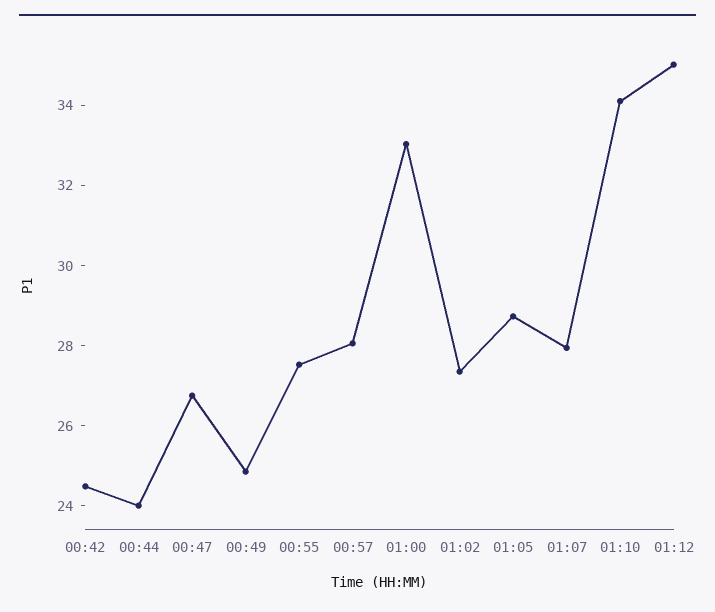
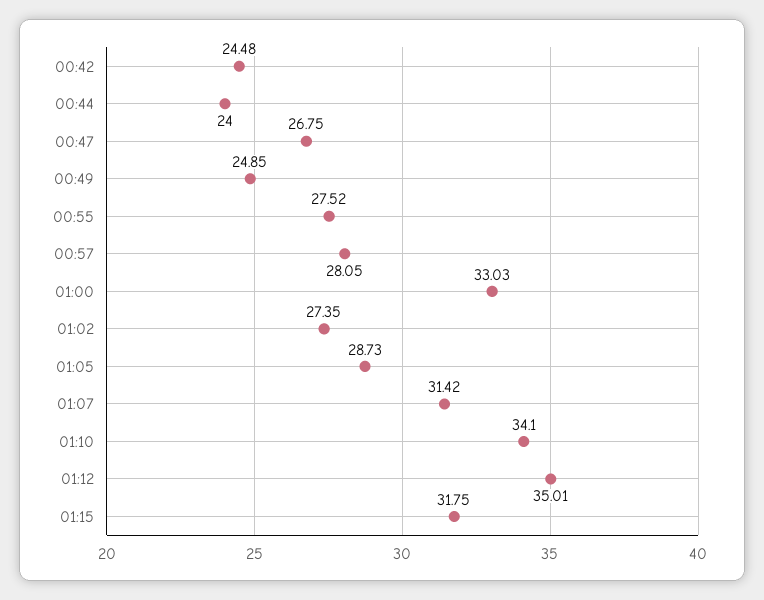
01:07: 28 -> 31.42
01:15: none -> 31.75

